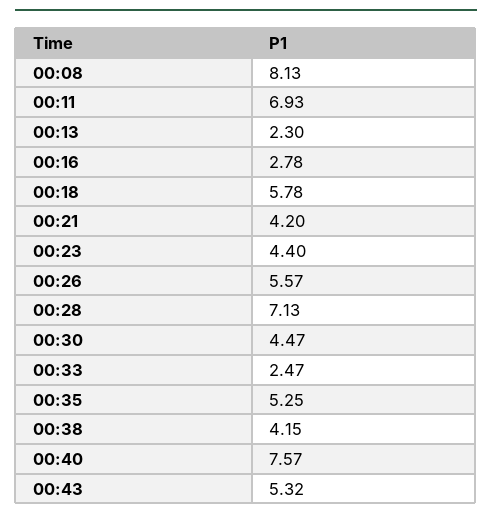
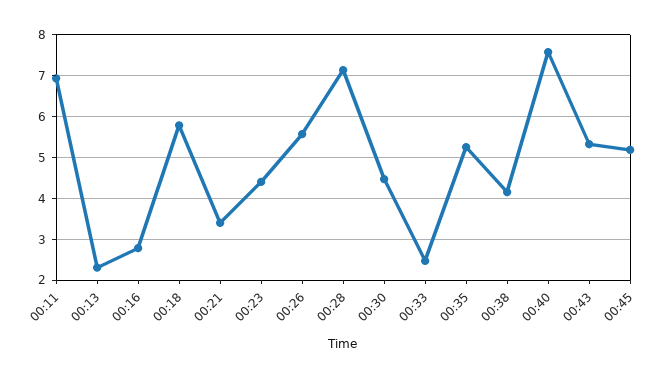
00:08: 8.13 -> none
00:21: 4.2 -> 3.4
00:45: none -> 5.2

